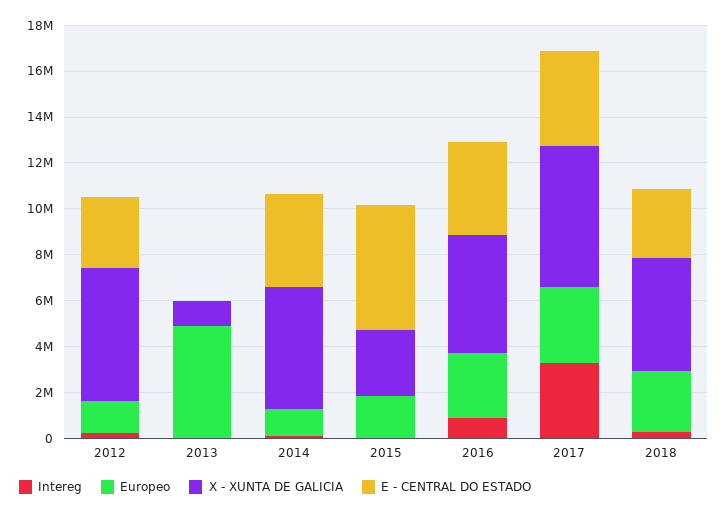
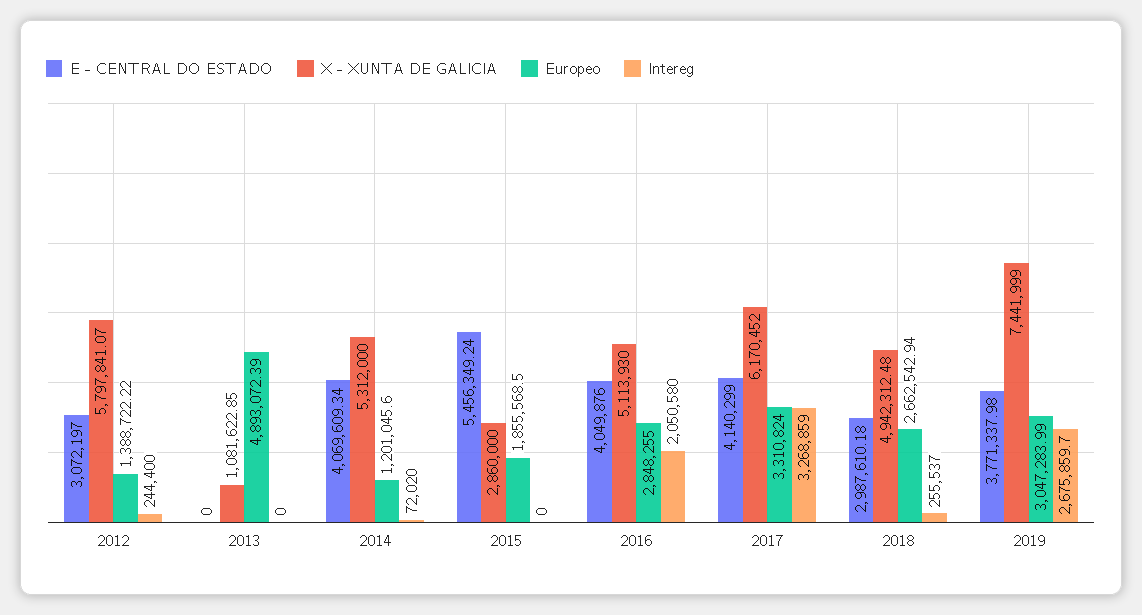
Intereg, 2016: 1000000 -> 2050580
E - CENTRAL DO ESTADO, 2019: none -> 3771337.98
X - XUNTA DE GALICIA, 2019: none -> 7441999
Europeo, 2019: none -> 3047283.99
Intereg, 2019: none -> 2675859.7

